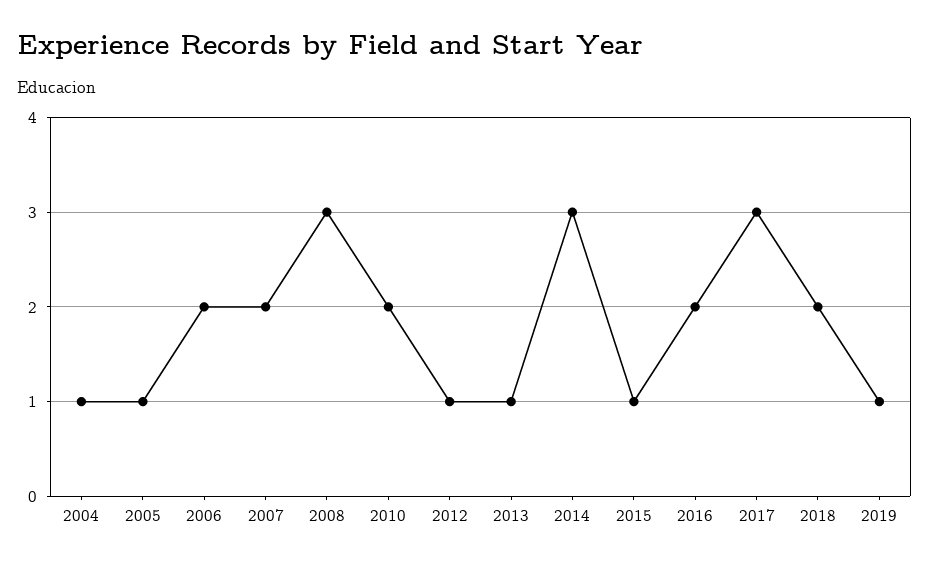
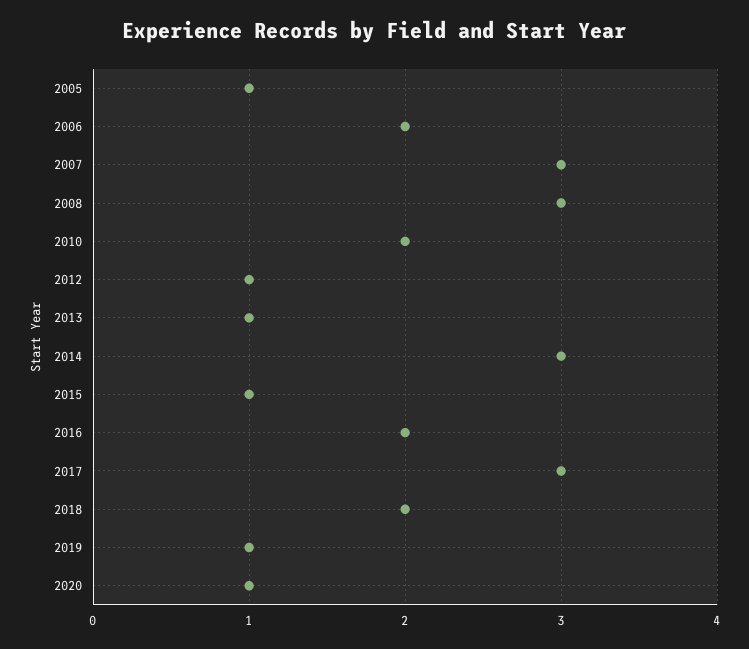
2004: 1 -> none
2007: 2 -> 3
2020: none -> 1

